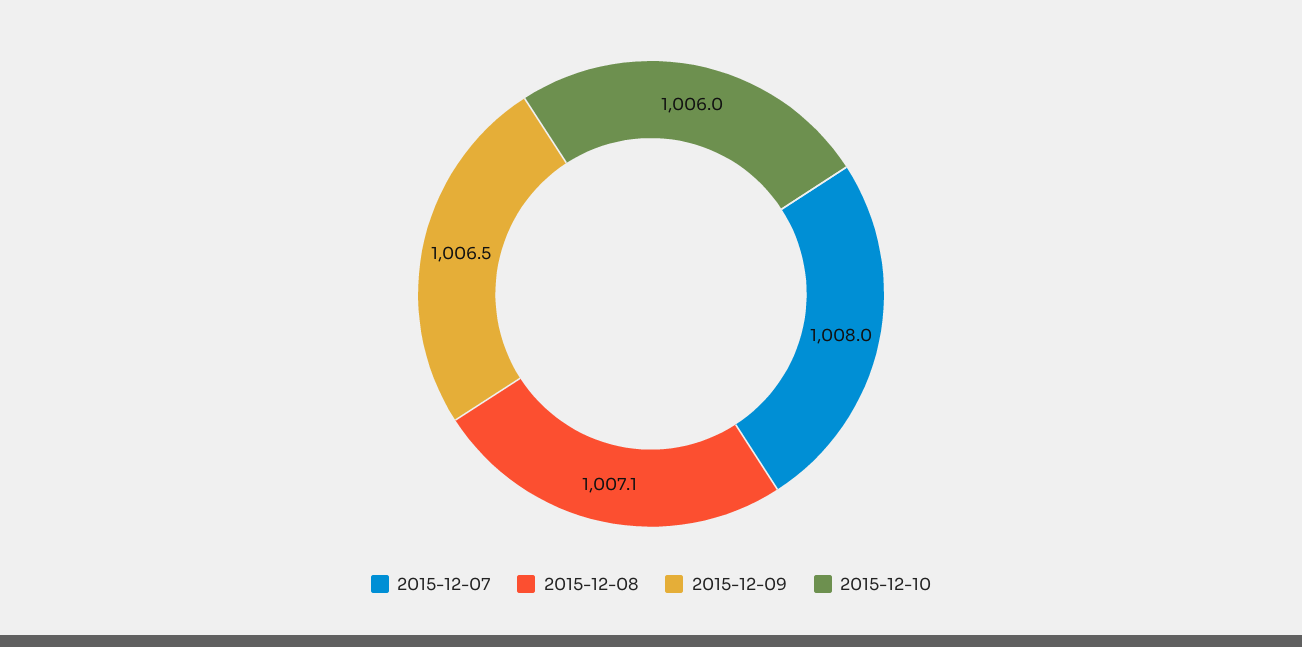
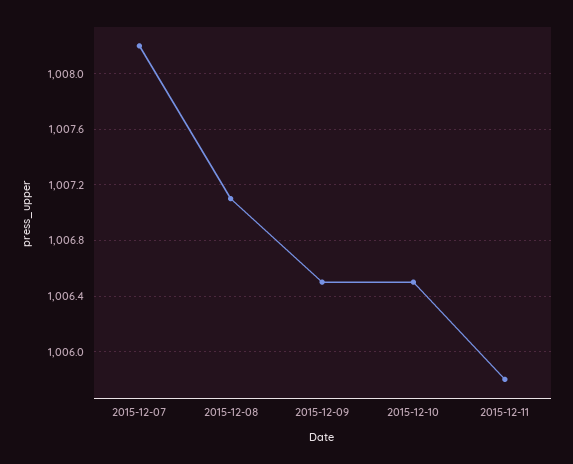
2015-12-07: 1008 -> 1008.2
2015-12-10: 1006 -> 1006.5
2015-12-11: none -> 1005.8

